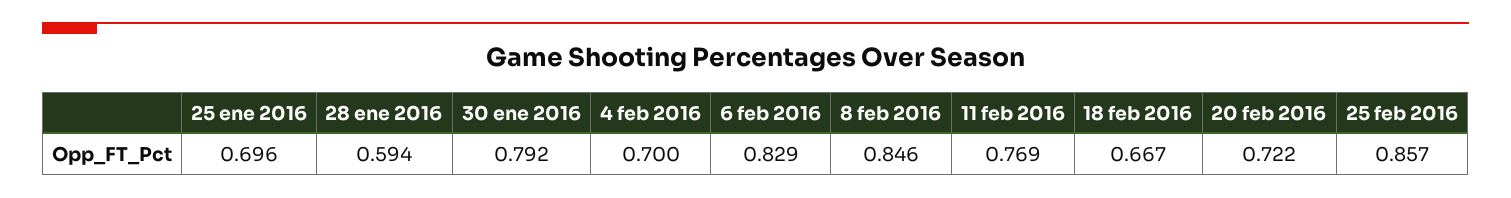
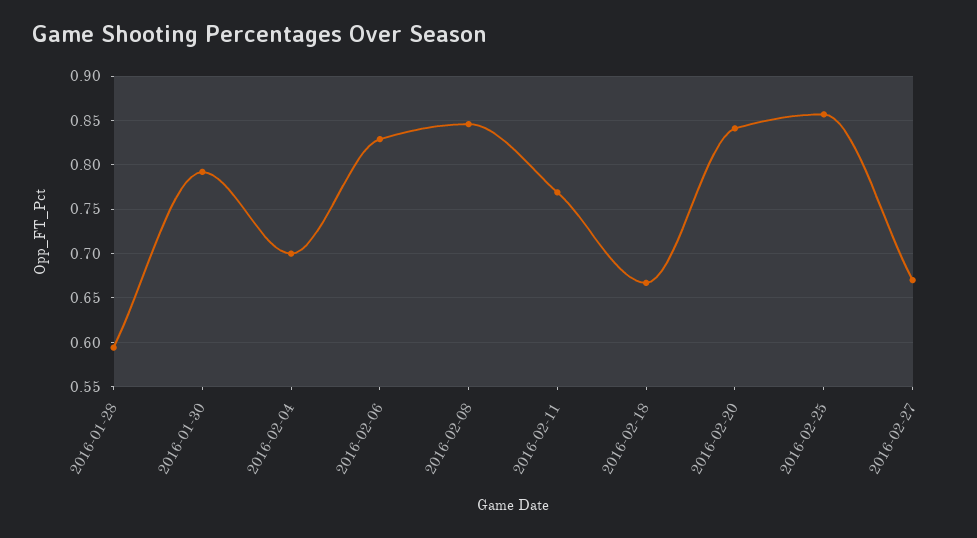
25 ene 2016: 0.696 -> none
20 feb 2016: 0.722 -> 0.84
2016-02-27: none -> 0.67

